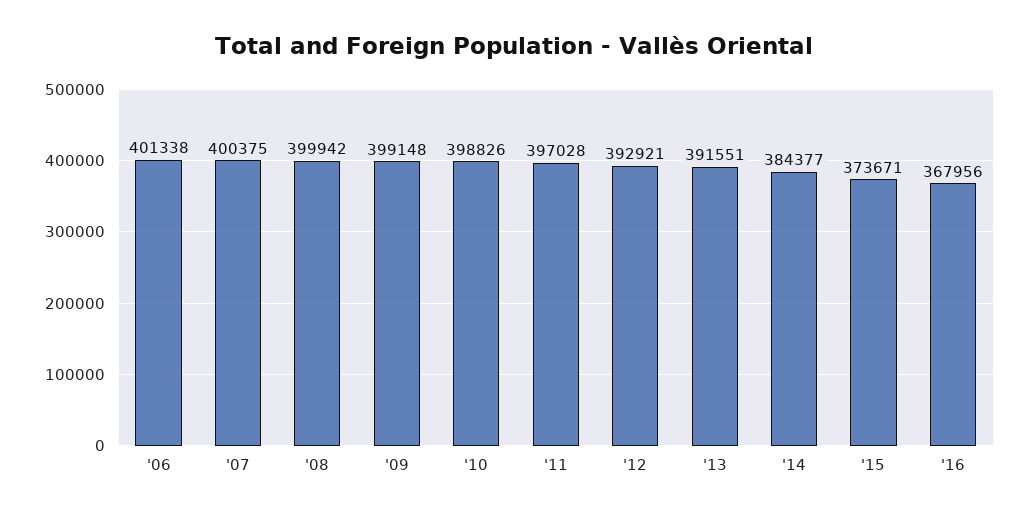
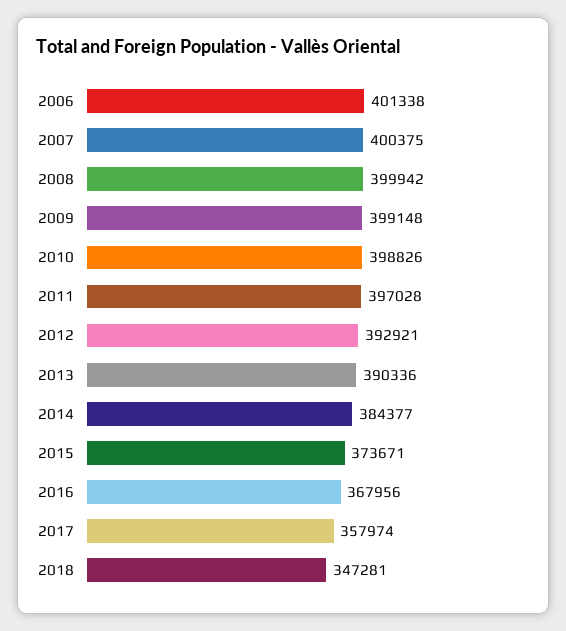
'13: 391551 -> 390336
2017: none -> 357974
2018: none -> 347281

